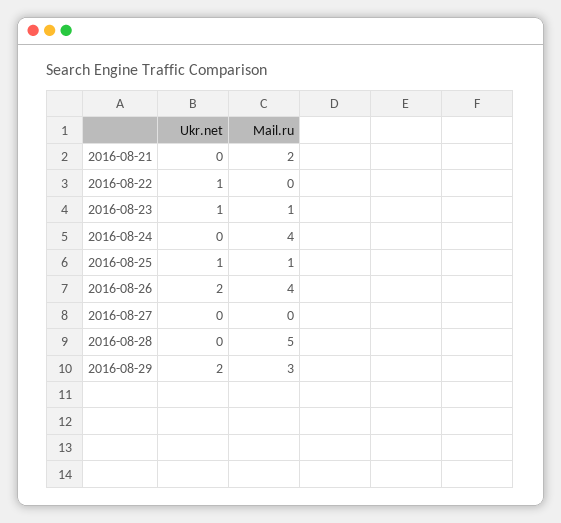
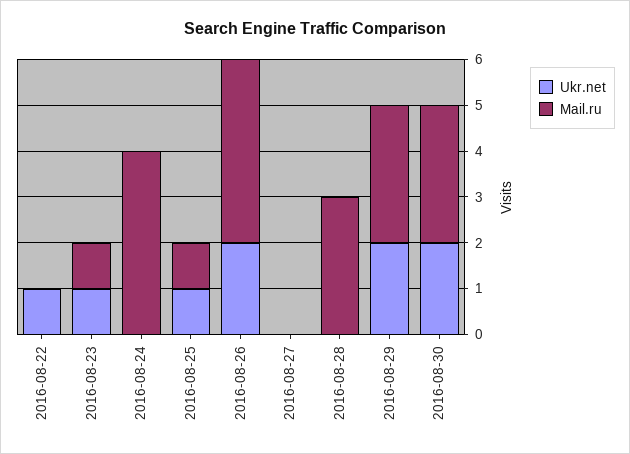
Ukr.net, 2016-08-21: 0 -> none
Mail.ru, 2016-08-21: 2 -> none
Mail.ru, 2016-08-28: 5 -> 3
Ukr.net, 2016-08-30: none -> 2
Mail.ru, 2016-08-30: none -> 3

